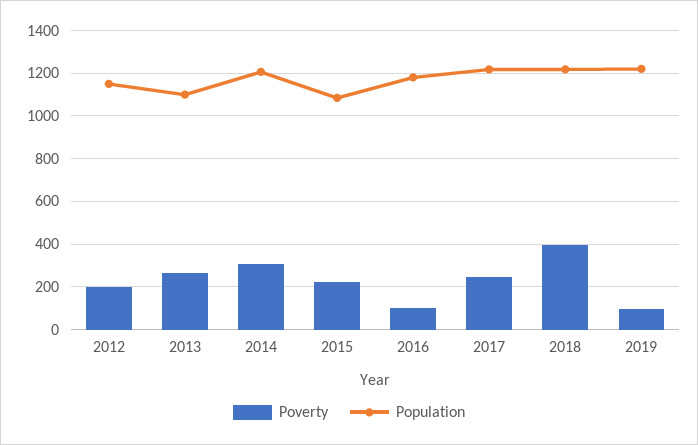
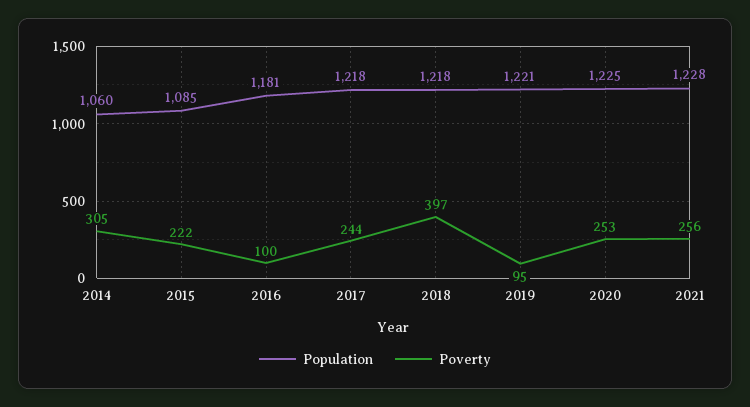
Poverty, 2012: 200 -> none
Population, 2012: 1150 -> none
Poverty, 2013: 250 -> none
Population, 2013: 1100 -> none
Population, 2014: 1200 -> 1060
Population, 2020: none -> 1225
Poverty, 2020: none -> 253
Population, 2021: none -> 1228
Poverty, 2021: none -> 256

